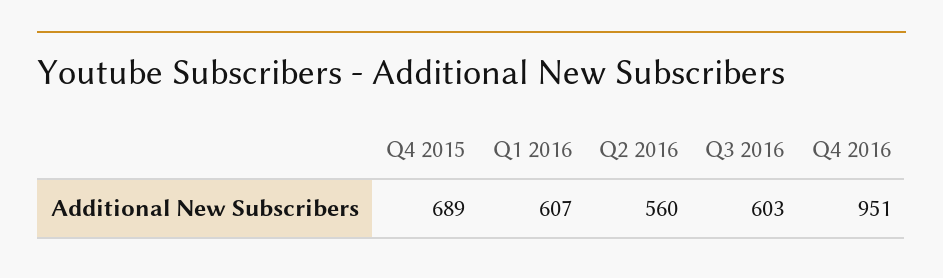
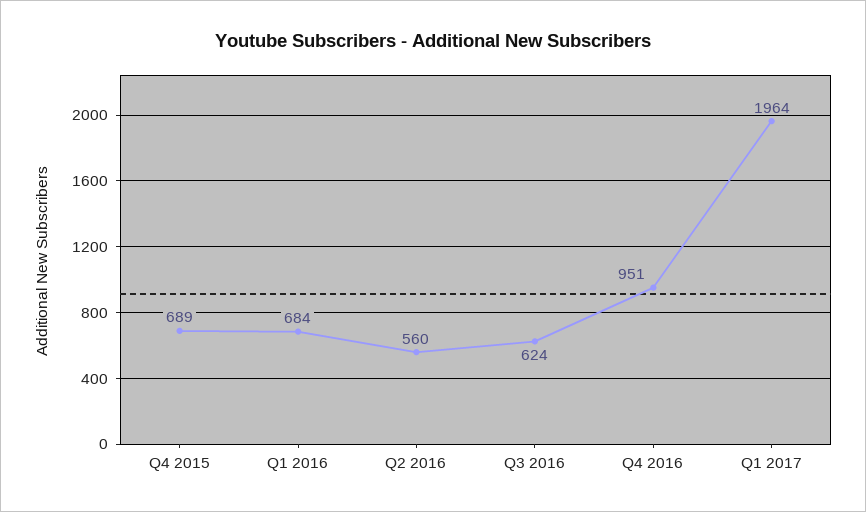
Q1 2016: 607 -> 684
Q3 2016: 603 -> 624
Q1 2017: none -> 1964

